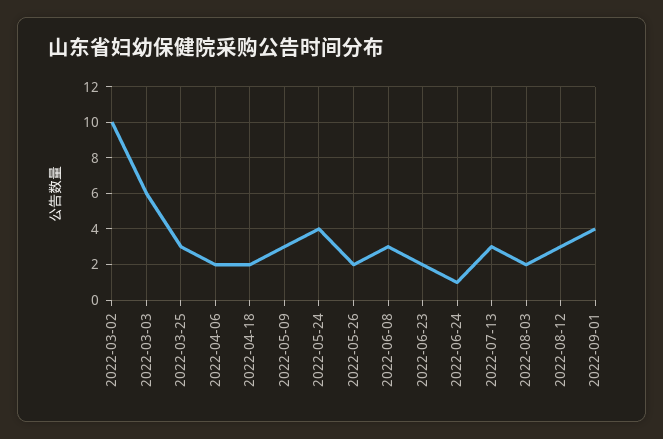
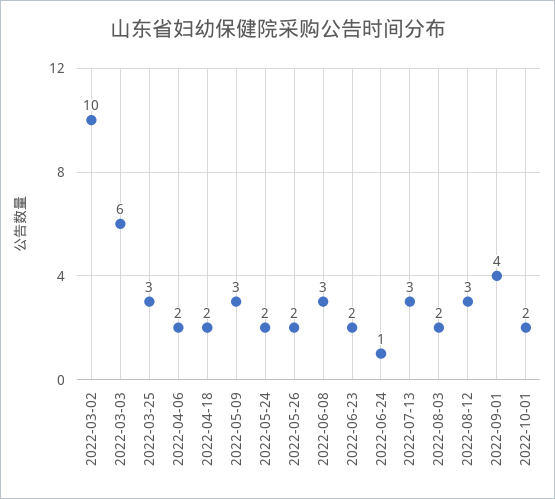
2022-05-24: 4 -> 2
2022-10-01: none -> 2

